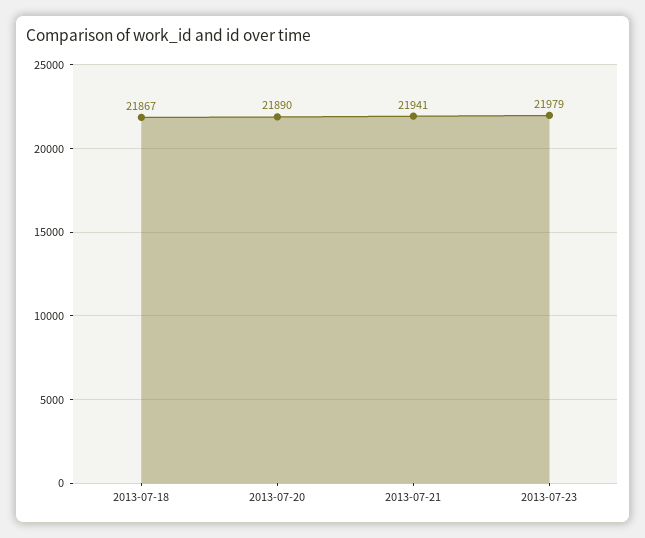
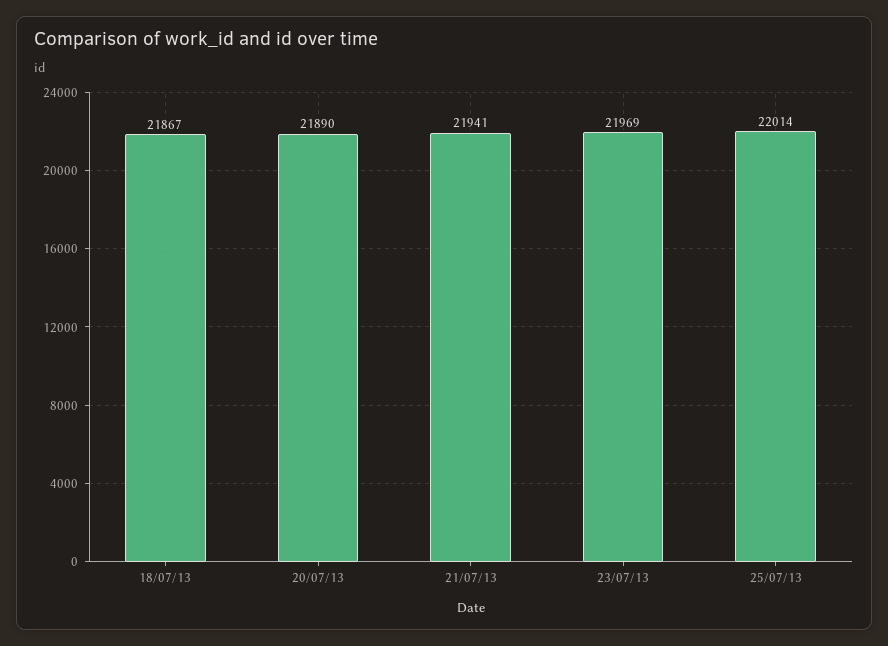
2013-07-23: 21979 -> 21969
25/07/13: none -> 22014

